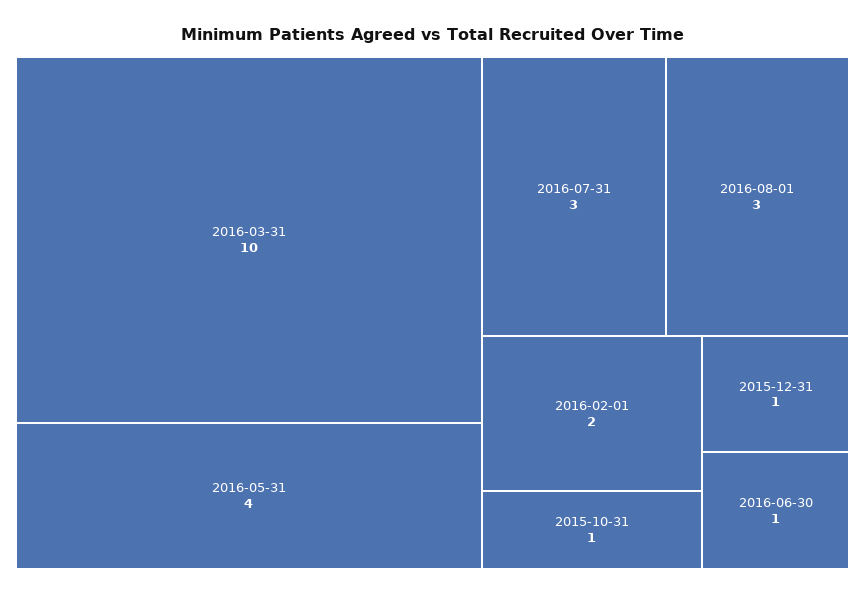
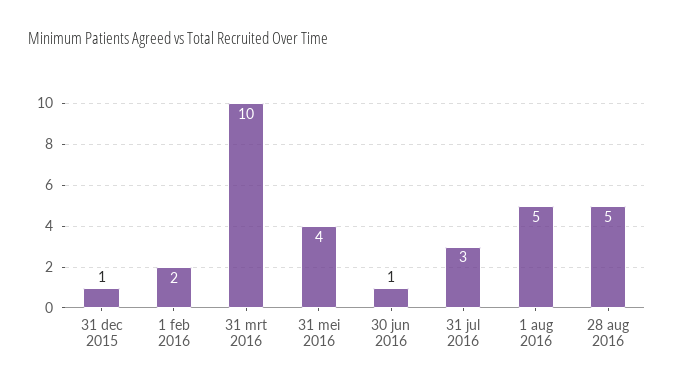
2016-08-01: 3 -> 5
2015-10-31: 1 -> none
28 aug 2016: none -> 5

